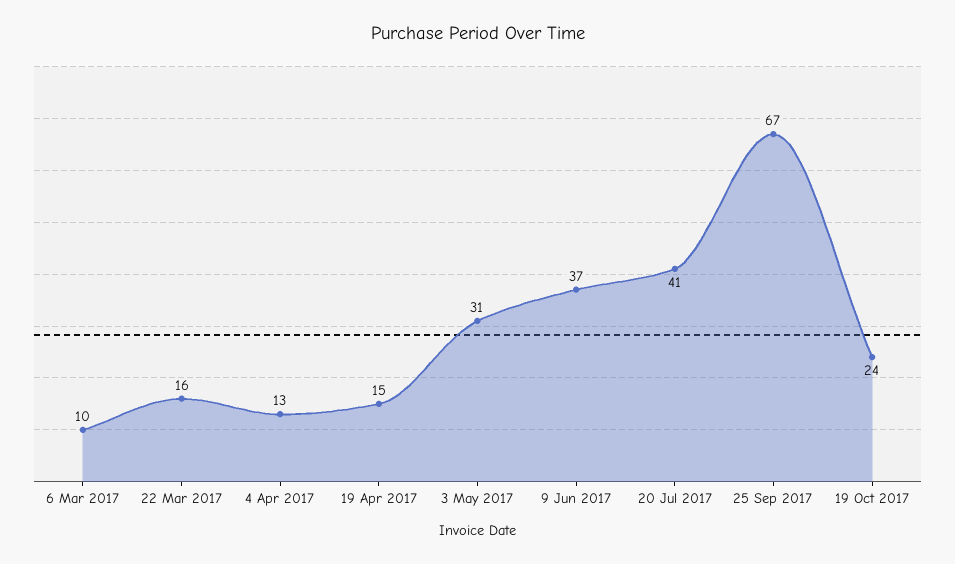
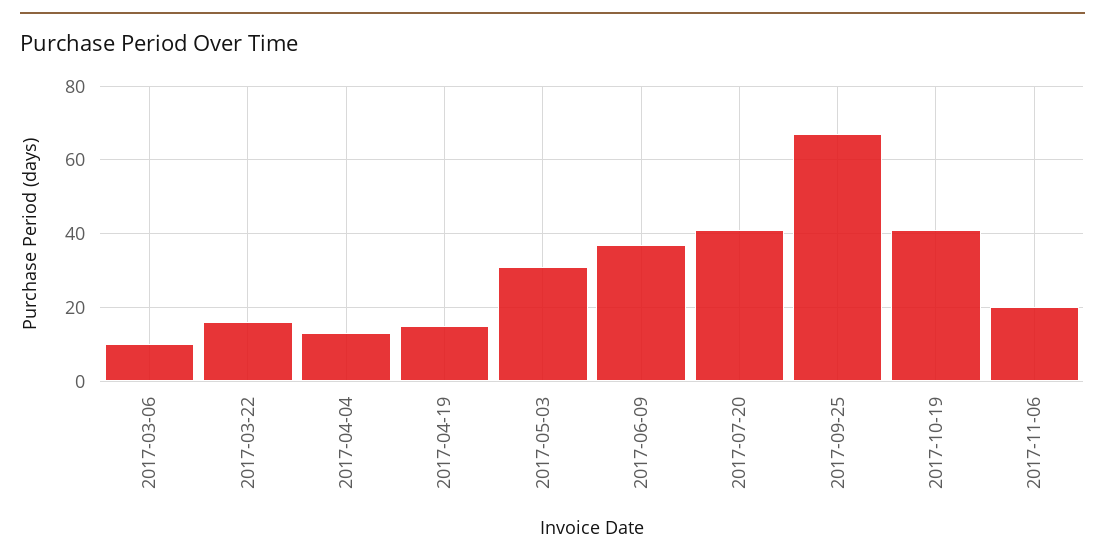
19 Oct 2017: 24 -> 40
2017-11-06: none -> 20

